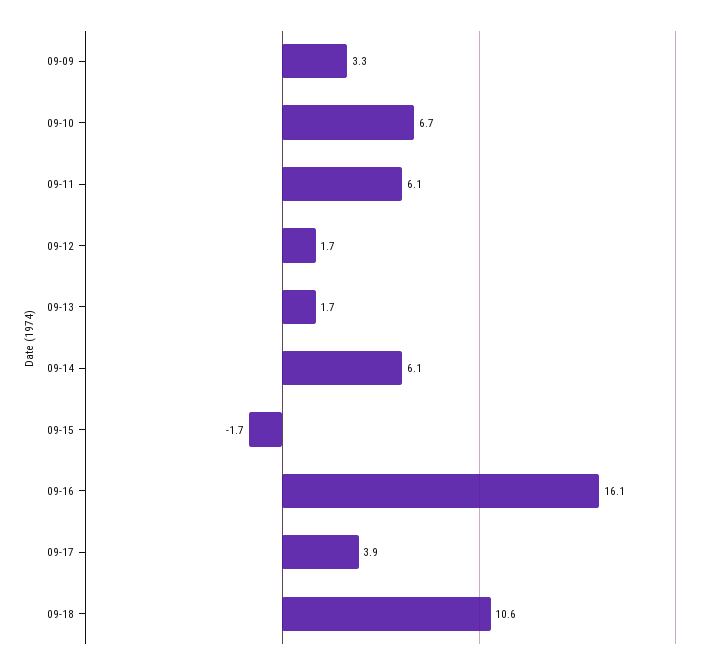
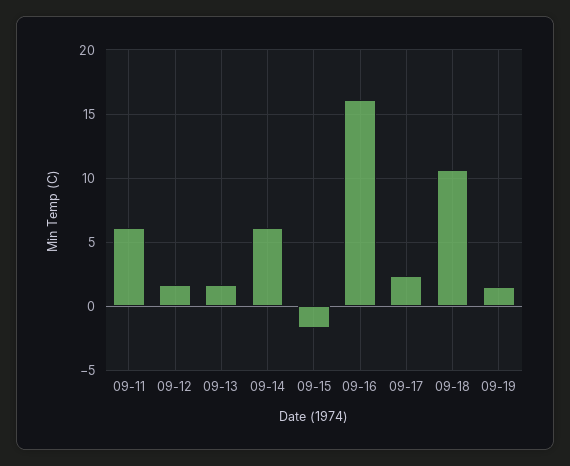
09-09: 3.3 -> none
09-10: 6.7 -> none
09-17: 3.9 -> 2.5
09-19: none -> 1.5

